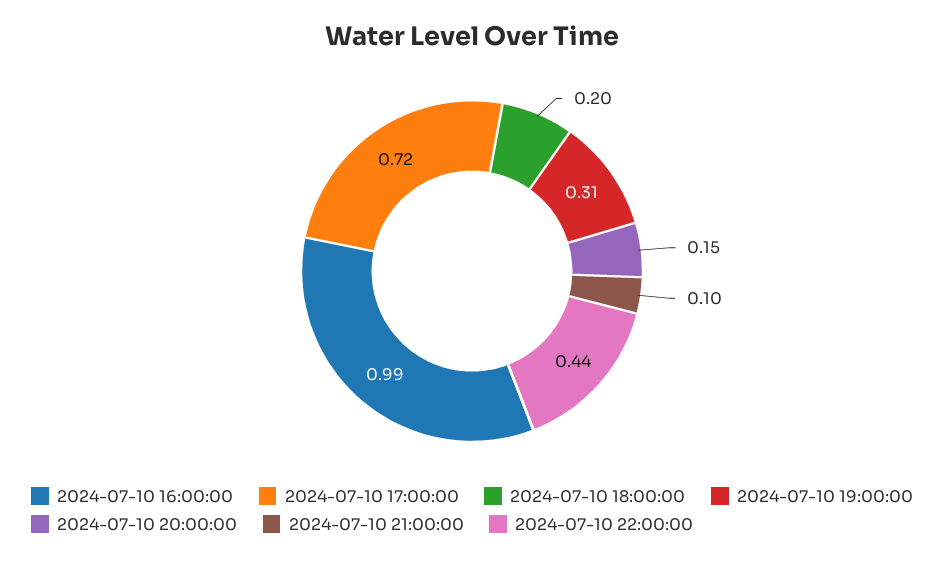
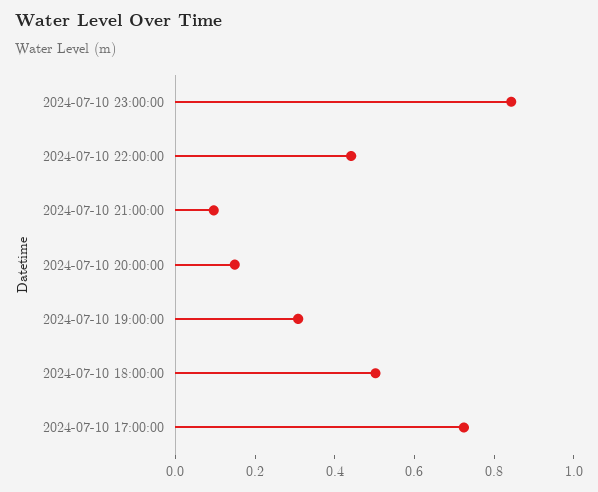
2024-07-10 16:00:00: 0.99 -> none
2024-07-10 18:00:00: 0.2 -> 0.5
2024-07-10 23:00:00: none -> 0.85

